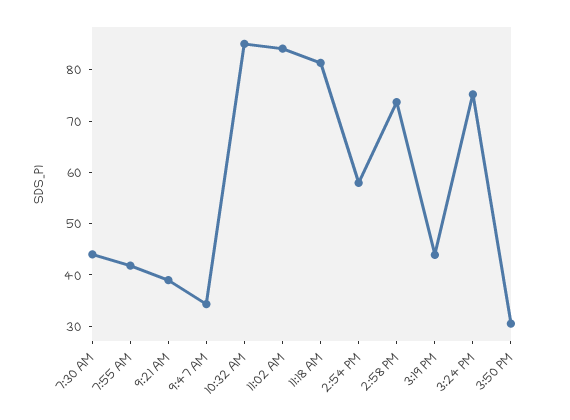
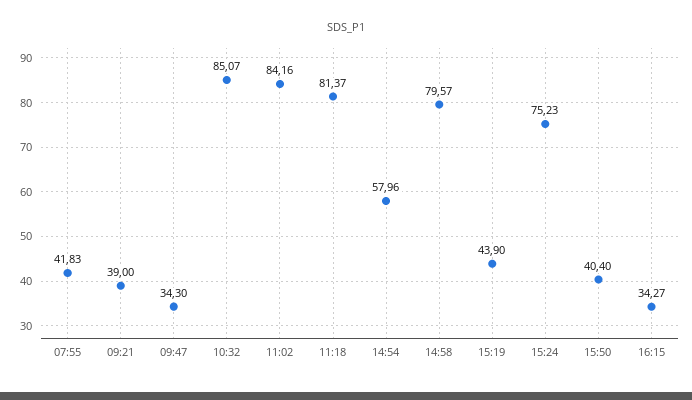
7:30 AM: 44 -> none
2:58 PM: 74 -> 79.57
3:50 PM: 30 -> 40.4
16:15: none -> 34.27

